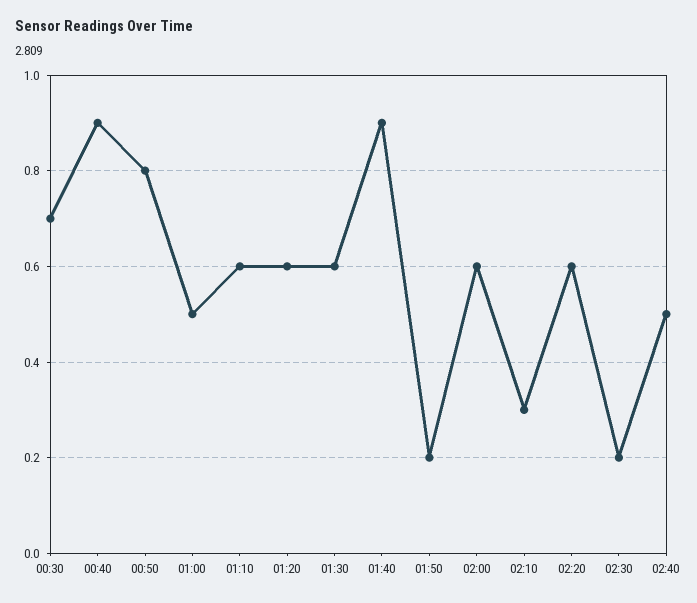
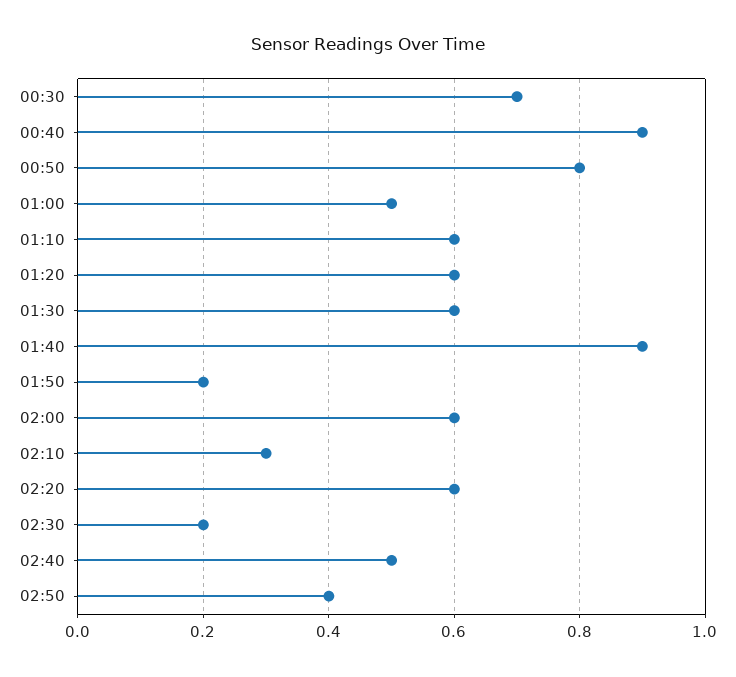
02:50: none -> 0.4

